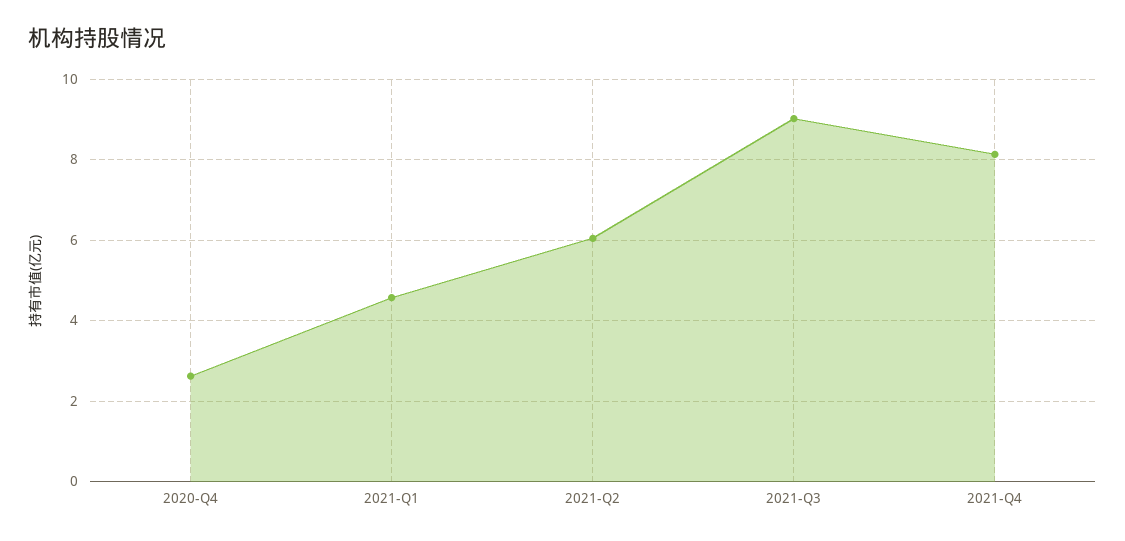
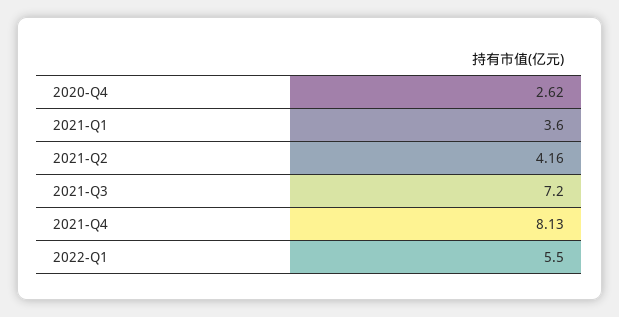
2021-Q1: 4.6 -> 3.6
2021-Q2: 6 -> 4.16
2021-Q3: 9 -> 7.2
2022-Q1: none -> 5.5

